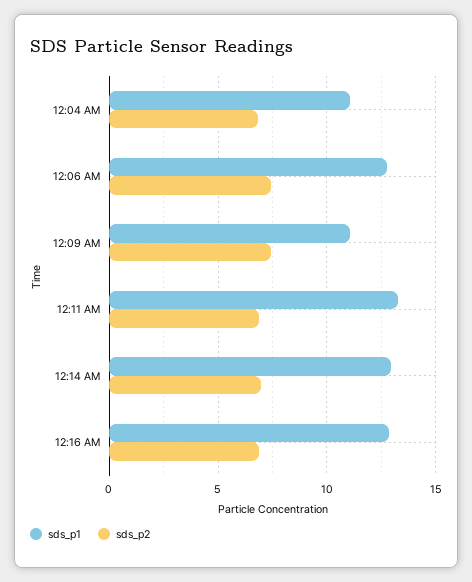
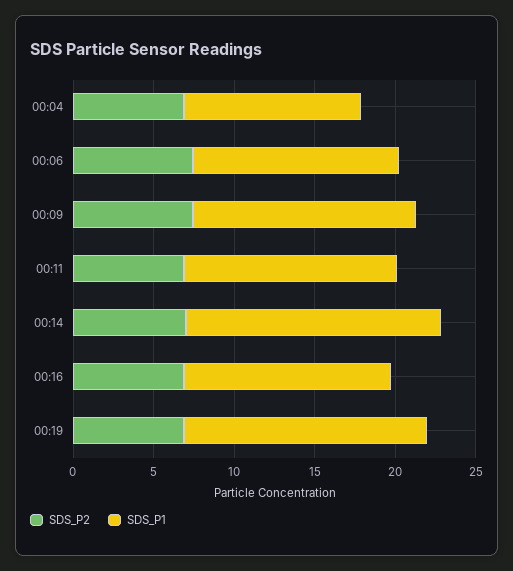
sds_p1, 12:09 AM: 11 -> 14
sds_p1, 12:14 AM: 13 -> 16
sds_p2, 00:19: none -> 7
sds_p1, 00:19: none -> 15

